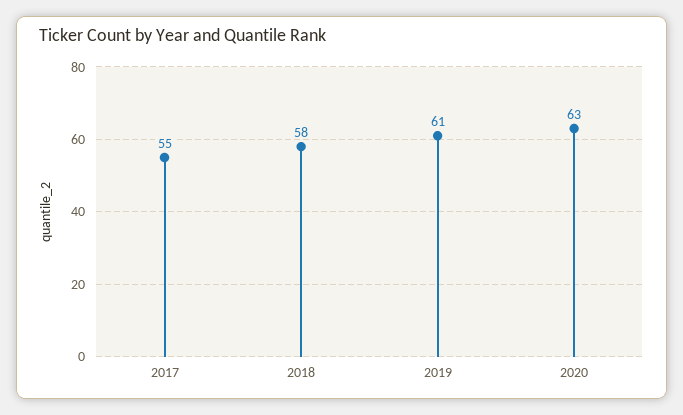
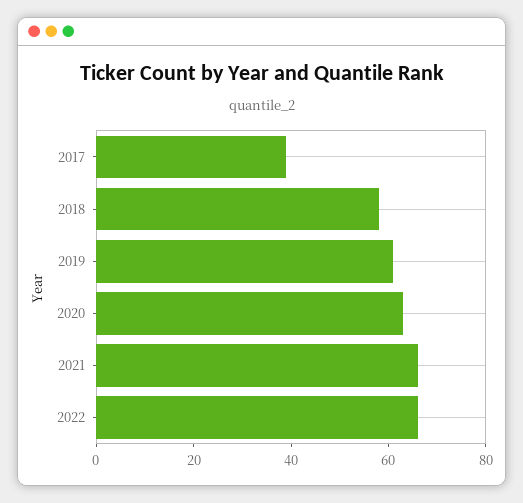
2017: 55 -> 40
2021: none -> 65
2022: none -> 65

